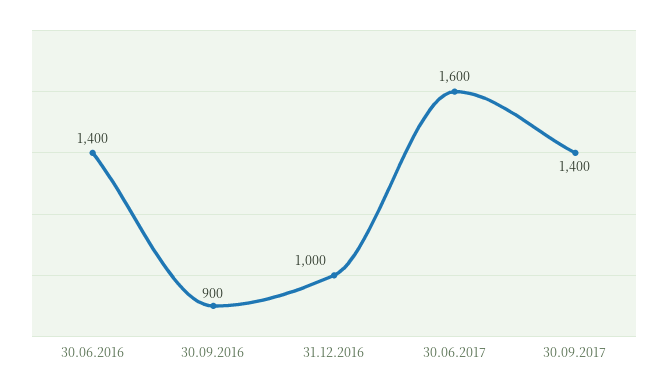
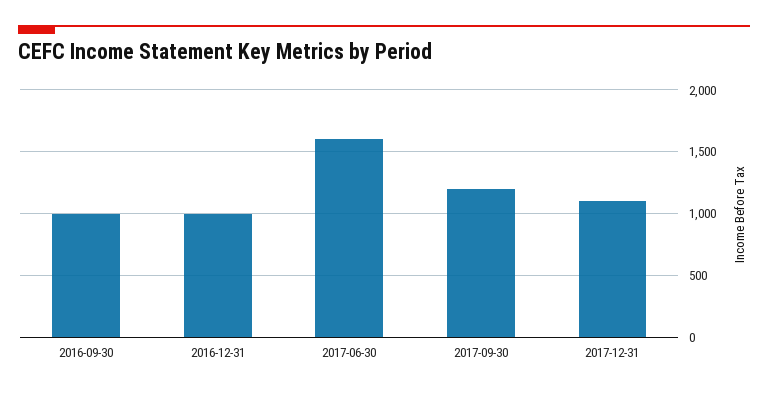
30.06.2016: 1400 -> none
30.09.2016: 900 -> 1000
30.09.2017: 1400 -> 1200
2017-12-31: none -> 1100

